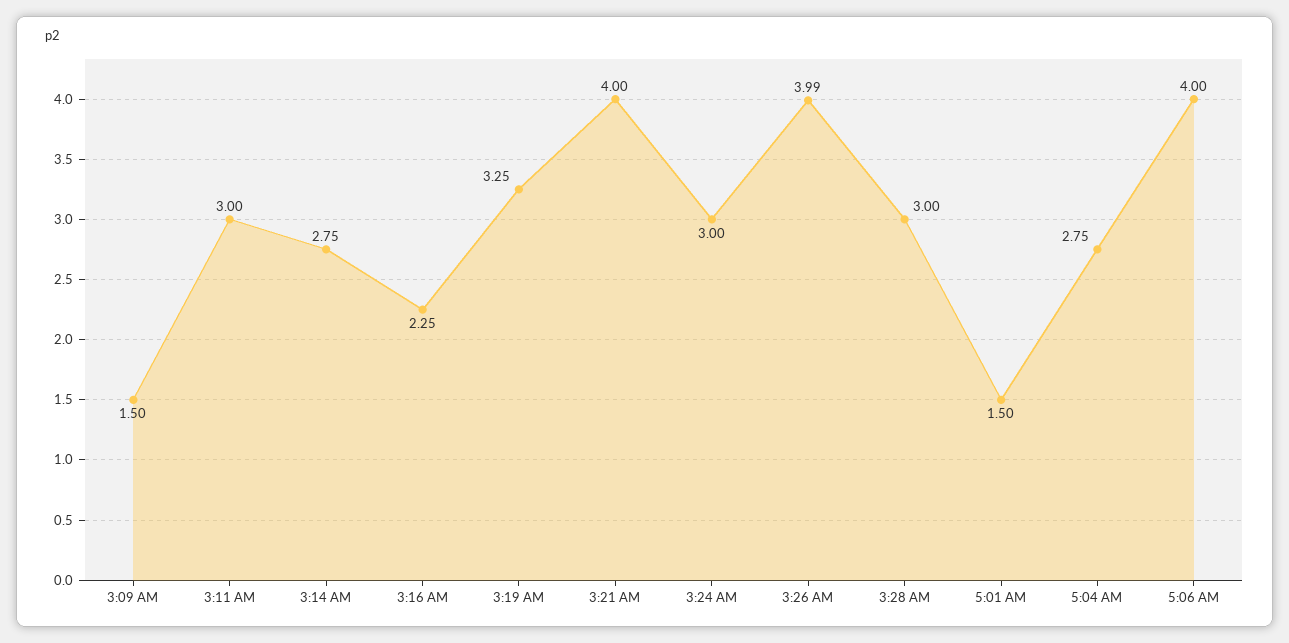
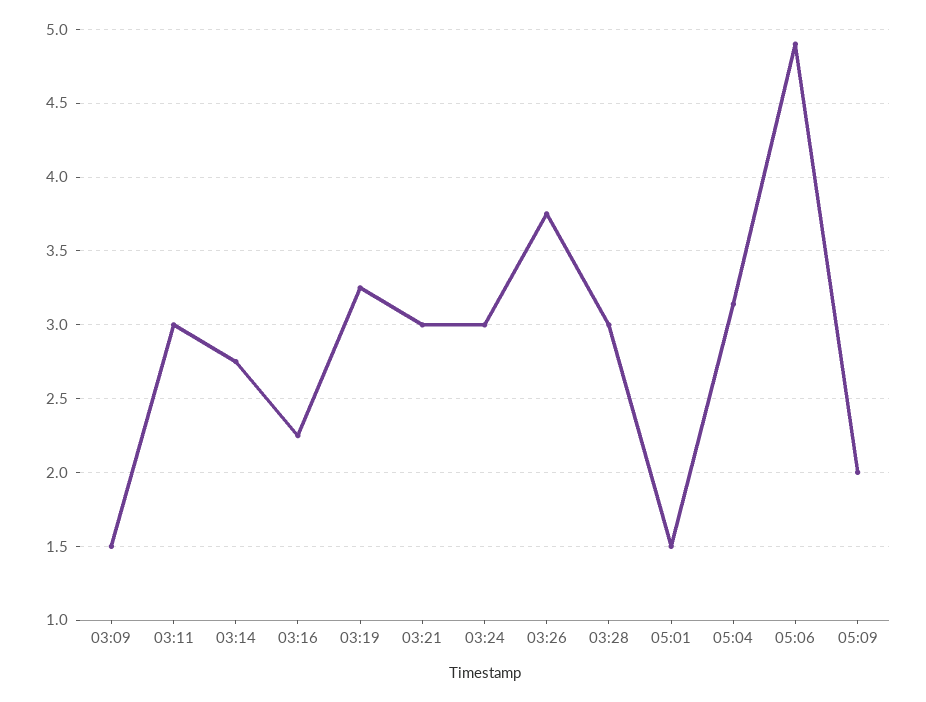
3:21 AM: 4 -> 3
3:26 AM: 3.99 -> 3.75
5:04 AM: 2.75 -> 3.15
5:06 AM: 4 -> 4.9
05:09: none -> 2

